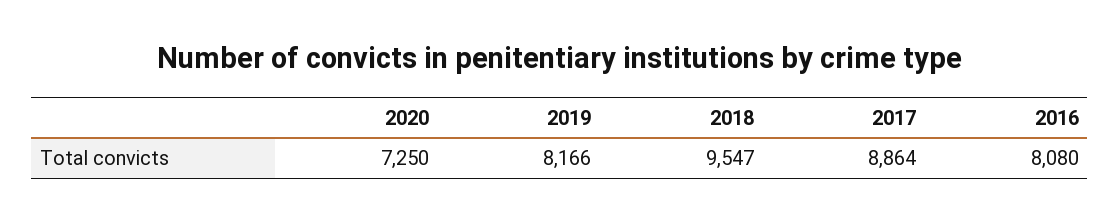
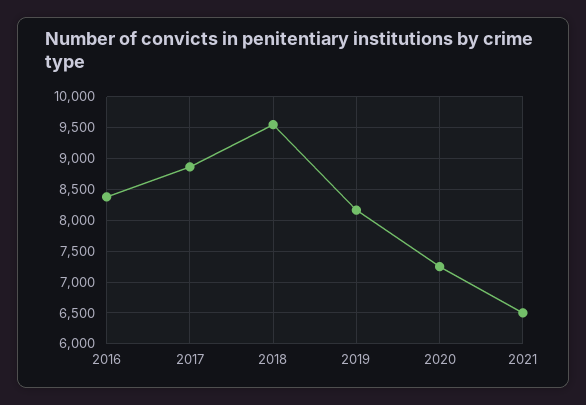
2016: 8080 -> 8400
2021: none -> 6500

